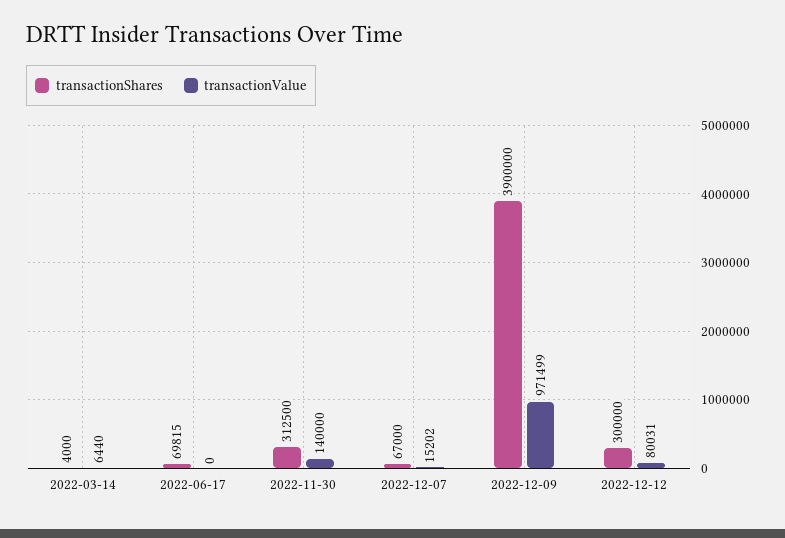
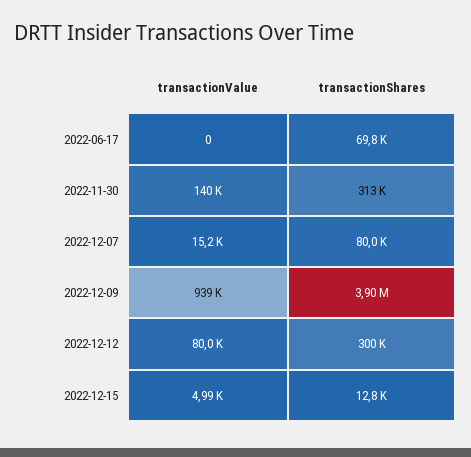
transactionShares, 2022-03-14: 4000 -> none
transactionValue, 2022-03-14: 6440 -> none
transactionShares, 2022-12-07: 67000 -> 80000
transactionValue, 2022-12-09: 971499 -> 939000
transactionValue, 2022-12-15: none -> 4990
transactionShares, 2022-12-15: none -> 12800

